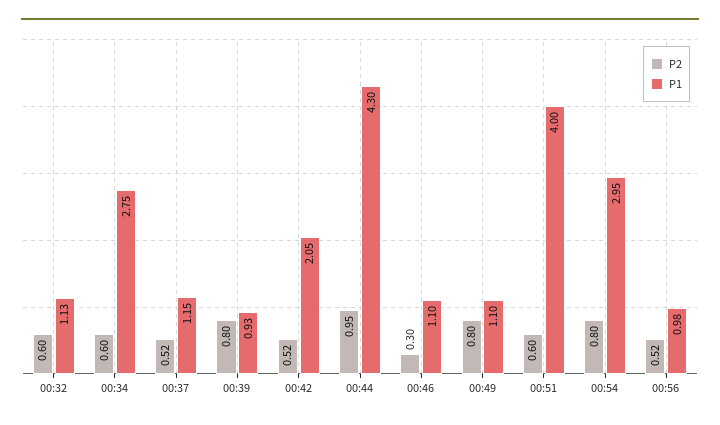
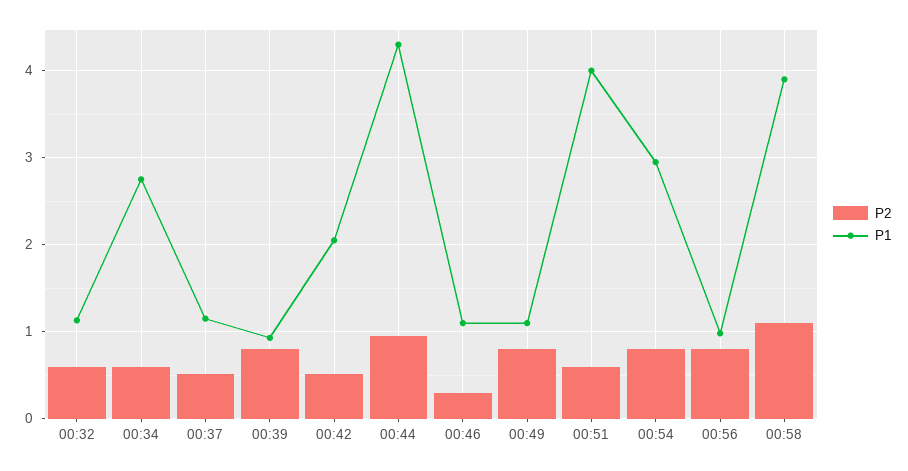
P2, 00:56: 0.52 -> 0.8
P2, 00:58: none -> 1.1
P1, 00:58: none -> 3.9

